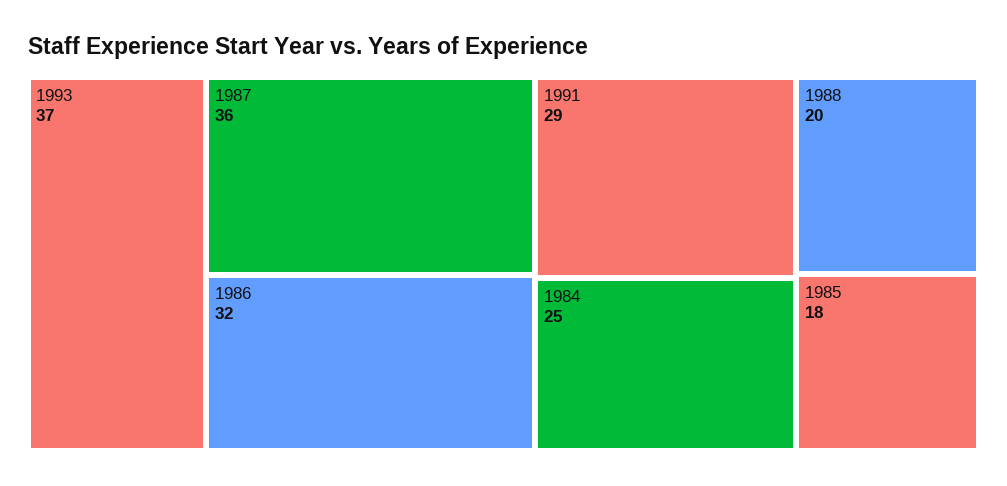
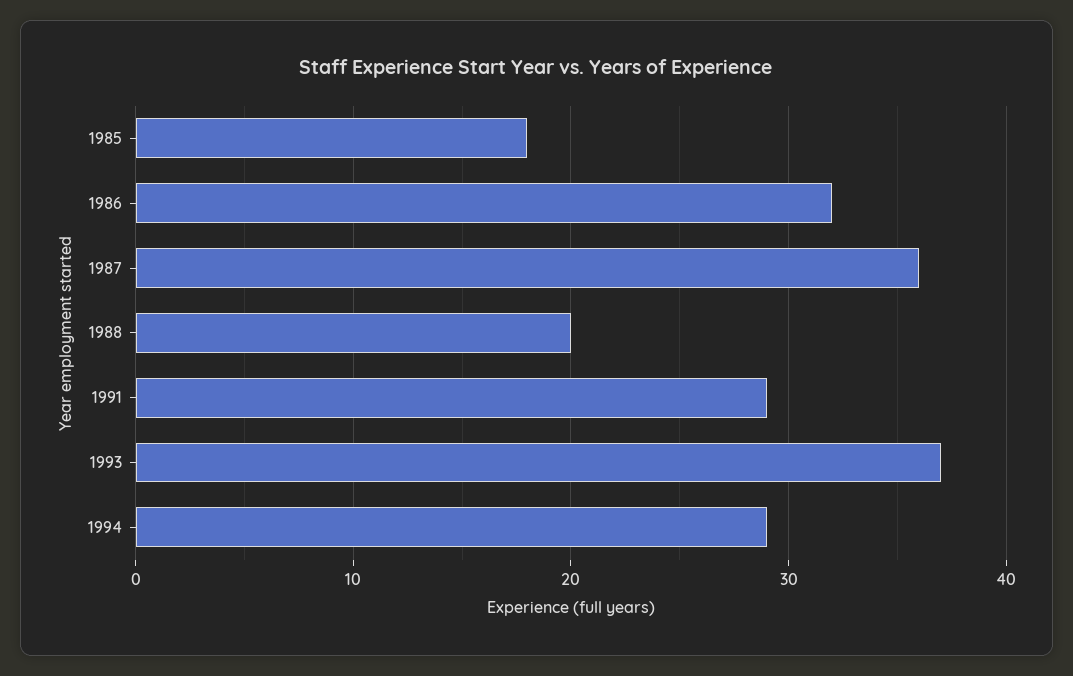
1984: 25 -> none
1994: none -> 29

